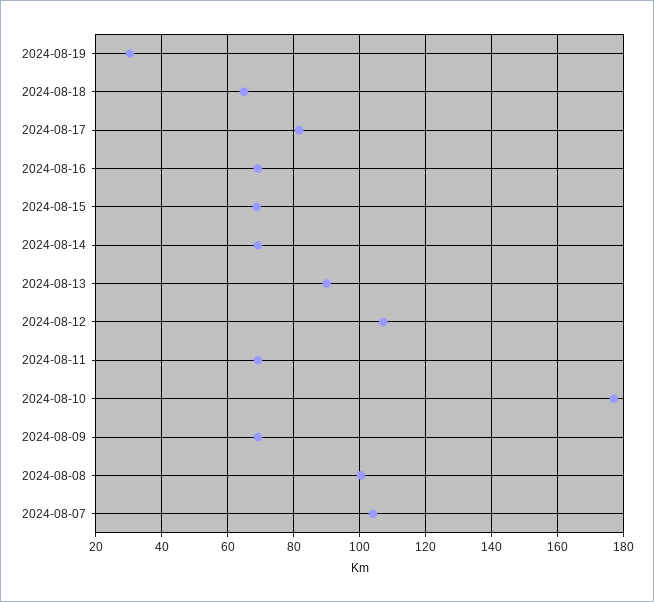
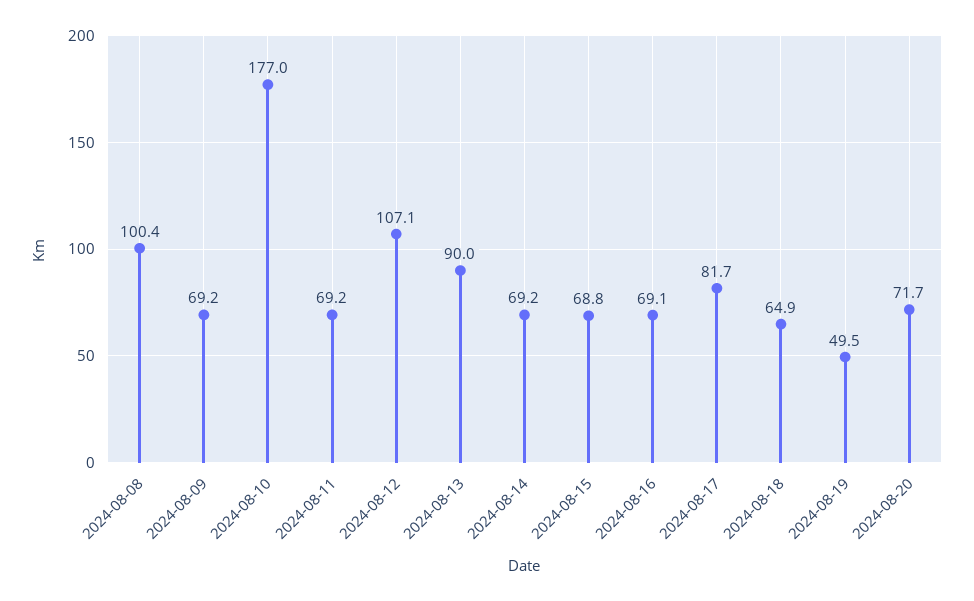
2024-08-19: 30 -> 49.5
2024-08-07: 104 -> none
2024-08-20: none -> 71.7

